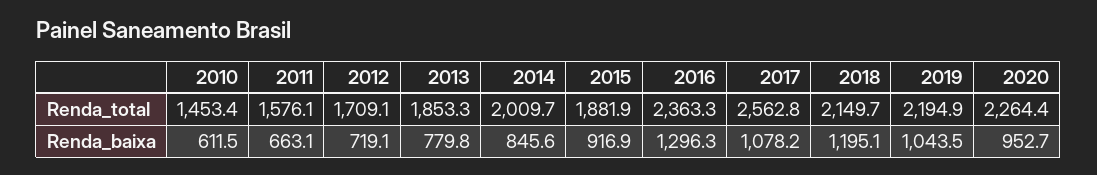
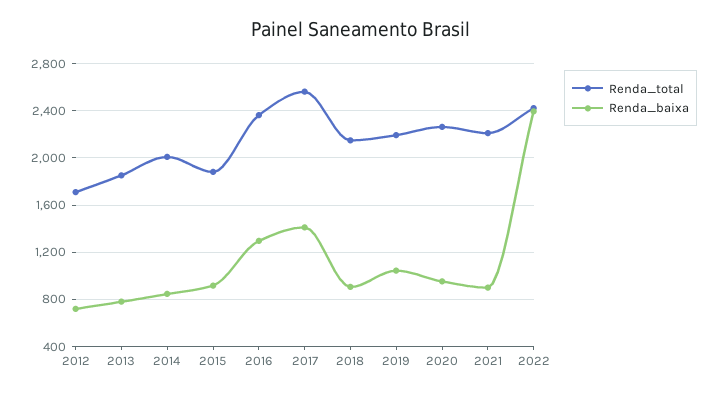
Renda_total, 2010: 1453.4 -> none
Renda_total, 2011: 1576.1 -> none
Renda_baixa, 2010: 611.5 -> none
Renda_baixa, 2011: 663.1 -> none
Renda_baixa, 2017: 1078.2 -> 1400
Renda_baixa, 2018: 1195.1 -> 900
Renda_total, 2021: none -> 2200
Renda_baixa, 2021: none -> 900
Renda_total, 2022: none -> 2400
Renda_baixa, 2022: none -> 2400

